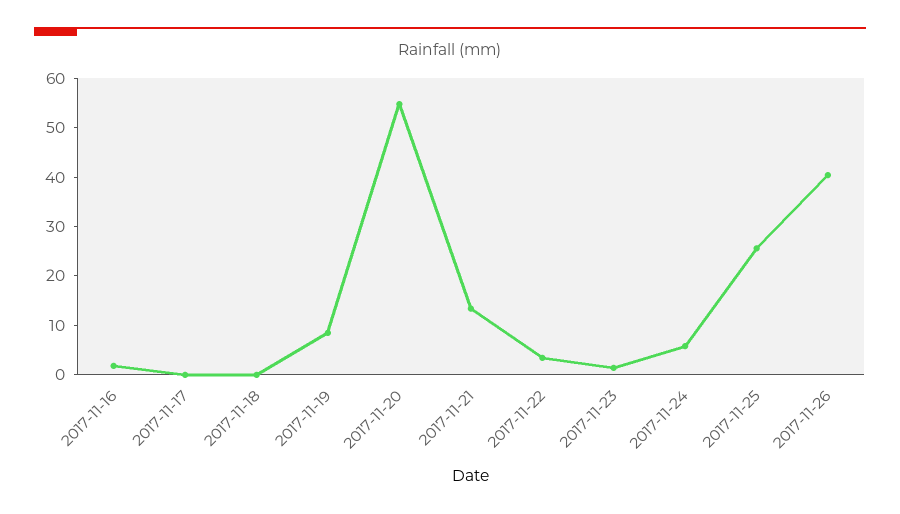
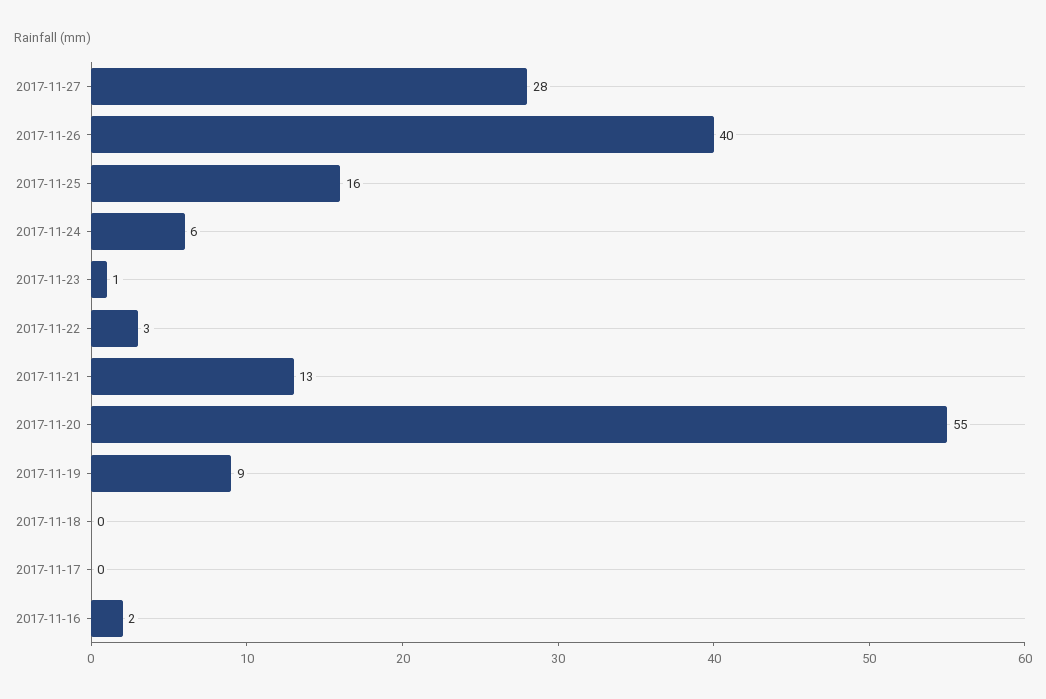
2017-11-25: 26 -> 16
2017-11-27: none -> 28

